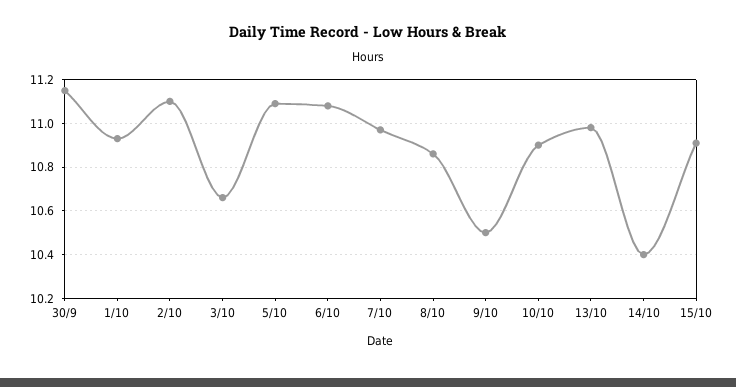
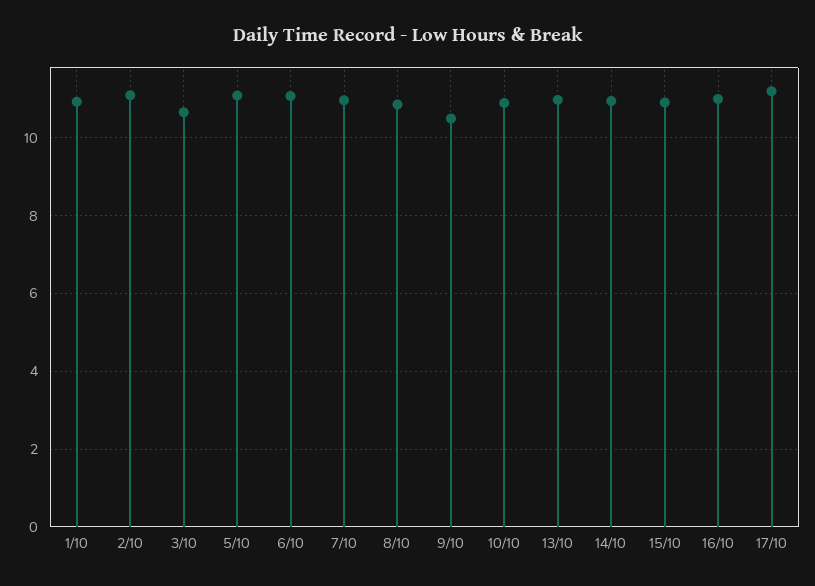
30/9: 11.15 -> none
14/10: 10.4 -> 11
16/10: none -> 11
17/10: none -> 11.2

